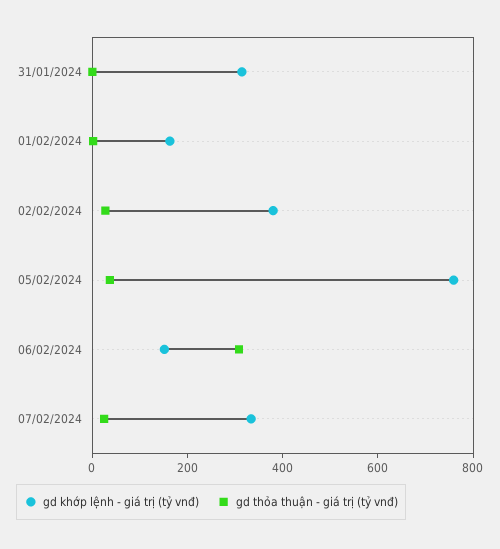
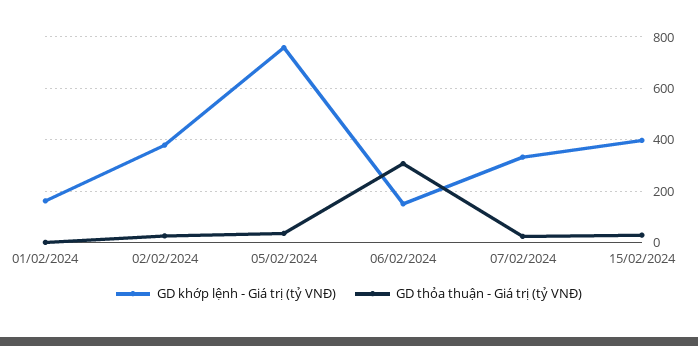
gd khớp lệnh - giá trị (tỷ vnđ), 31/01/2024: 300 -> none
gd thỏa thuận - giá trị (tỷ vnđ), 31/01/2024: 0 -> none
gd khớp lệnh - giá trị (tỷ vnđ), 15/02/2024: none -> 400
gd thỏa thuận - giá trị (tỷ vnđ), 15/02/2024: none -> 25

